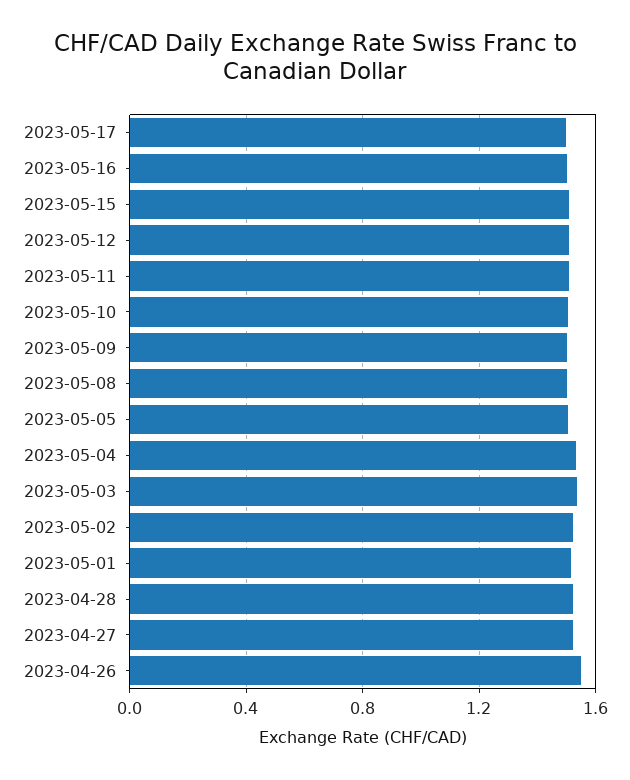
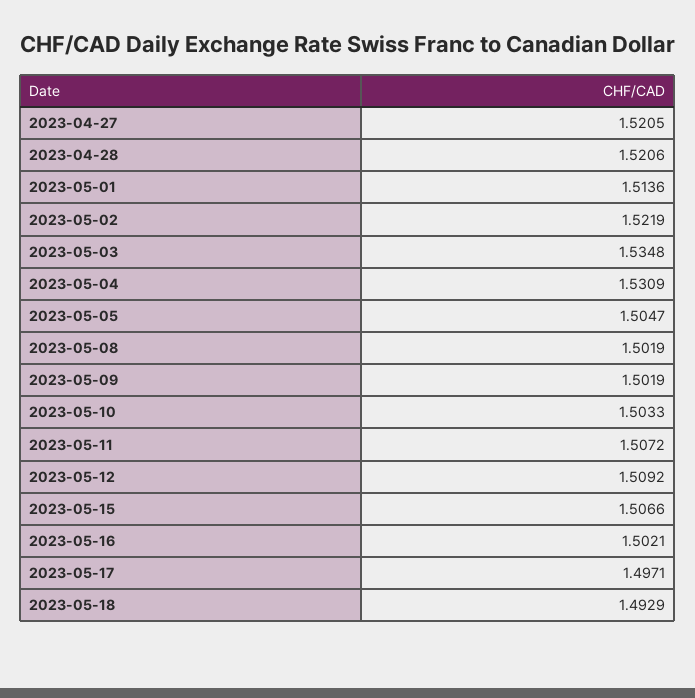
2023-04-26: 1.55 -> none
2023-05-18: none -> 1.4929

